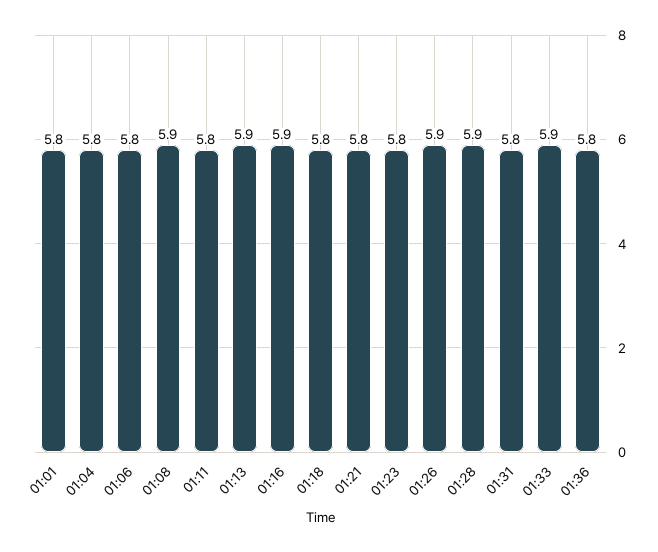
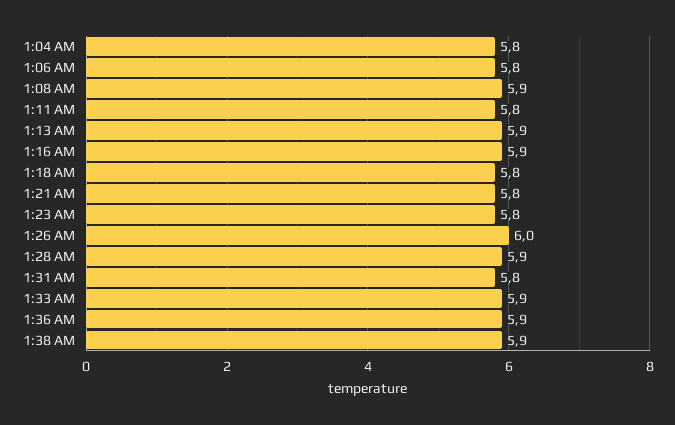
01:01: 5.8 -> none
01:26: 5.9 -> 6
01:36: 5.8 -> 5.9
1:38 AM: none -> 5.9

